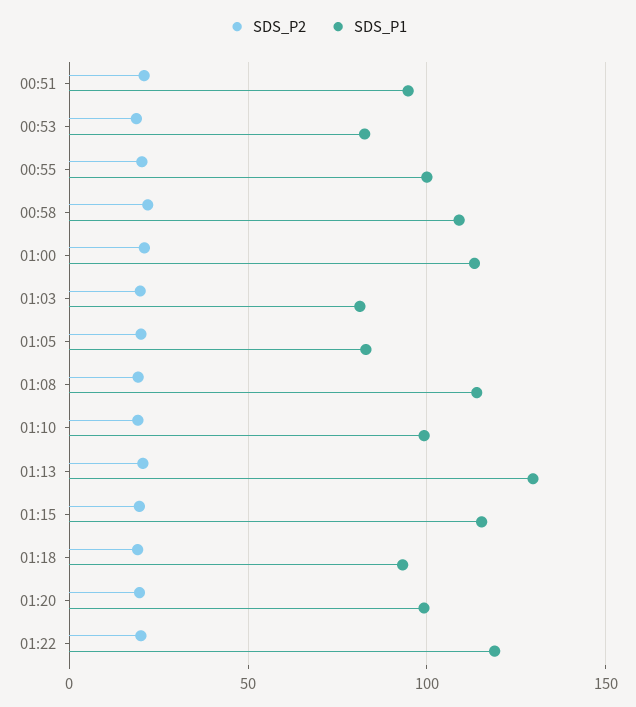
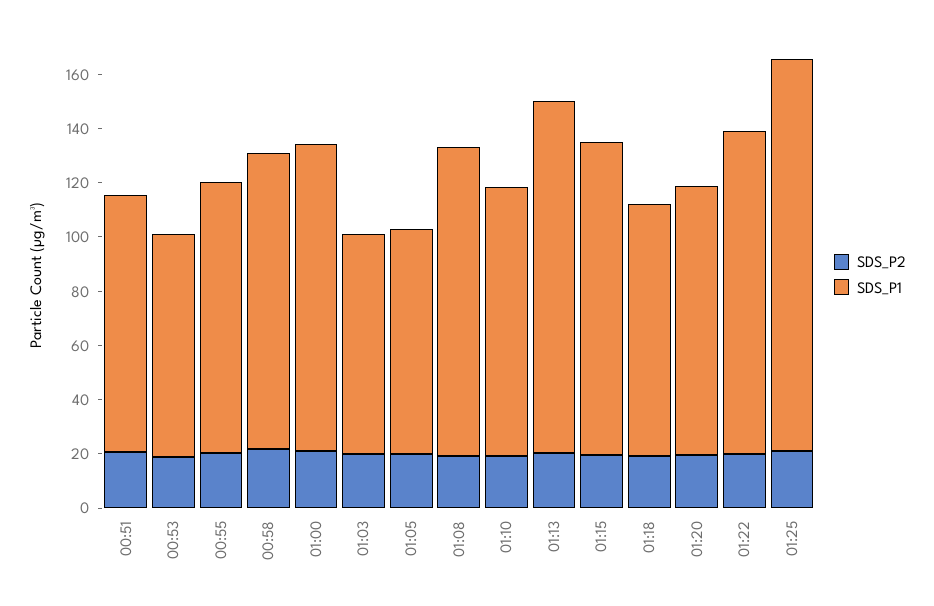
SDS_P2, 01:25: none -> 20
SDS_P1, 01:25: none -> 145

